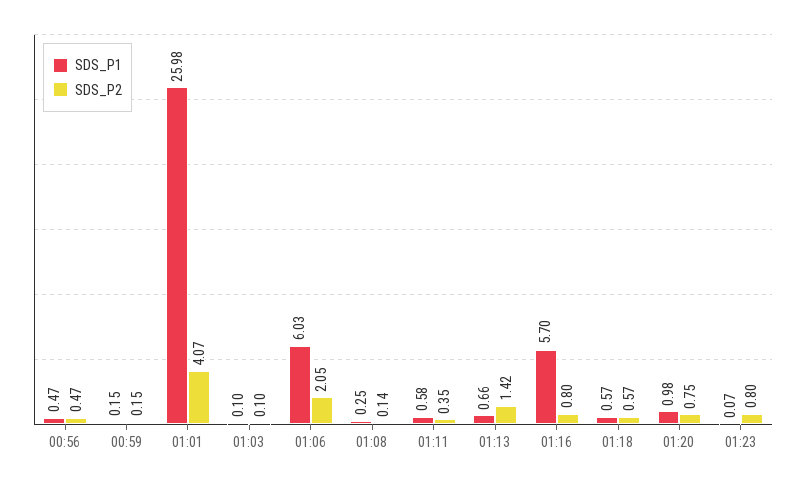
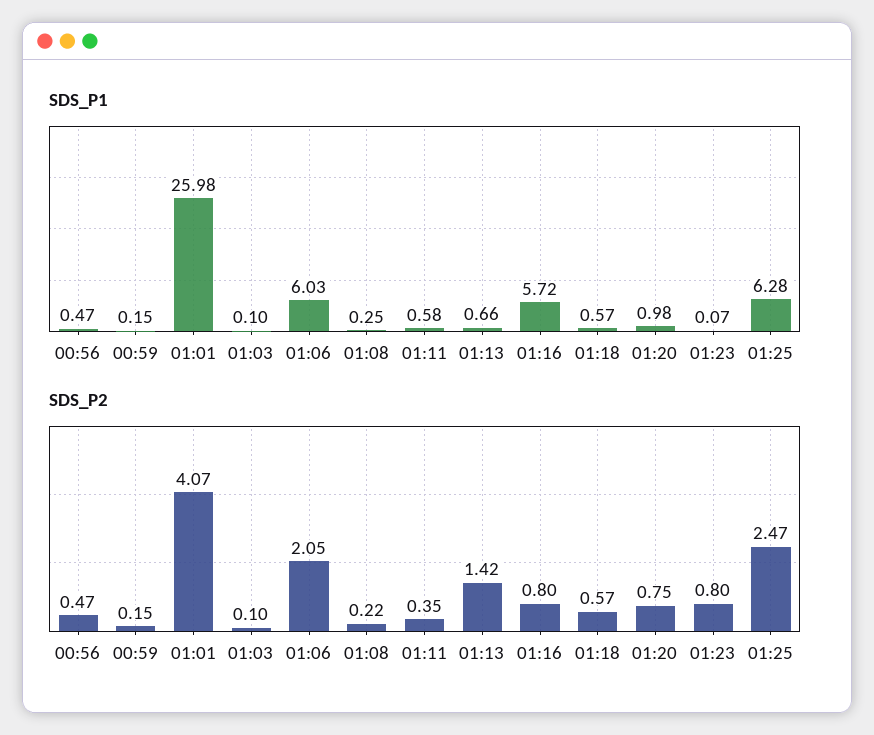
SDS_P2, 01:08: 0.14 -> 0.22
SDS_P1, 01:16: 5.7 -> 5.72
SDS_P1, 01:25: none -> 6.28
SDS_P2, 01:25: none -> 2.47

